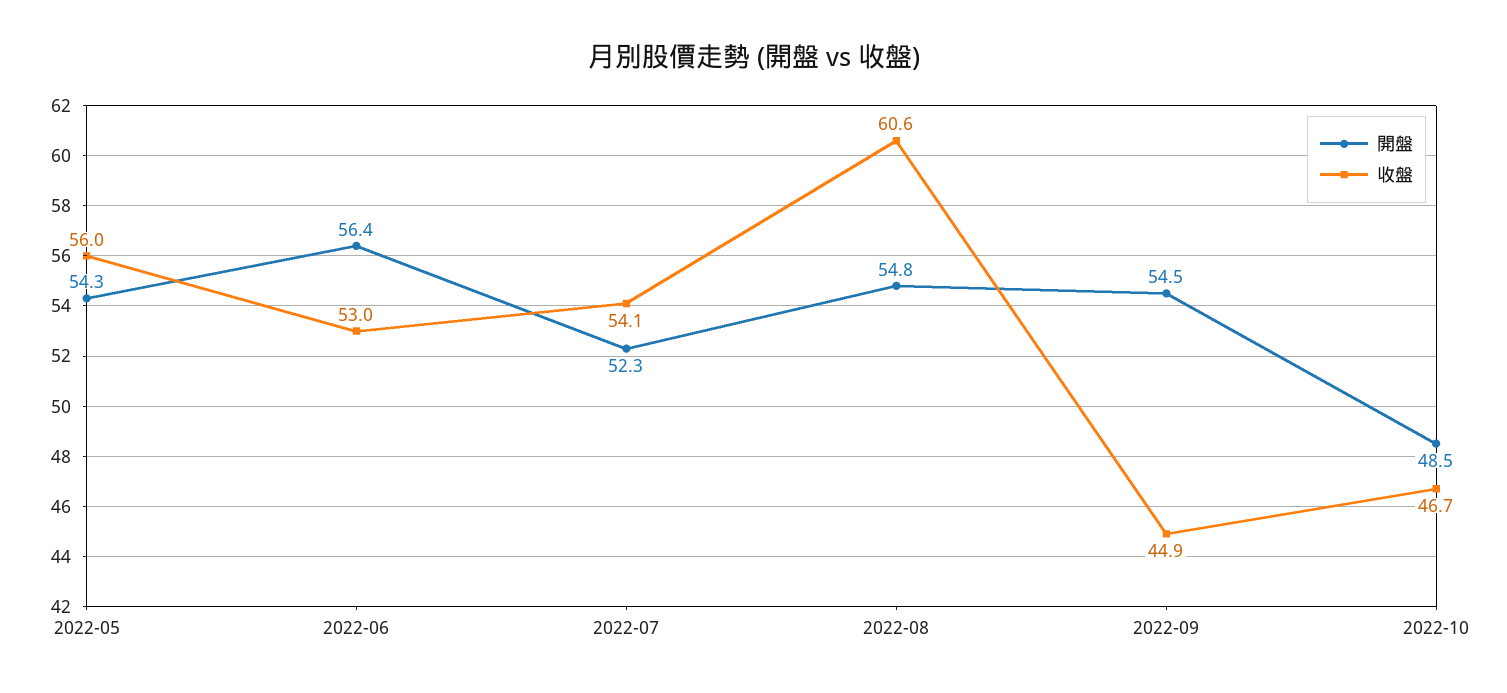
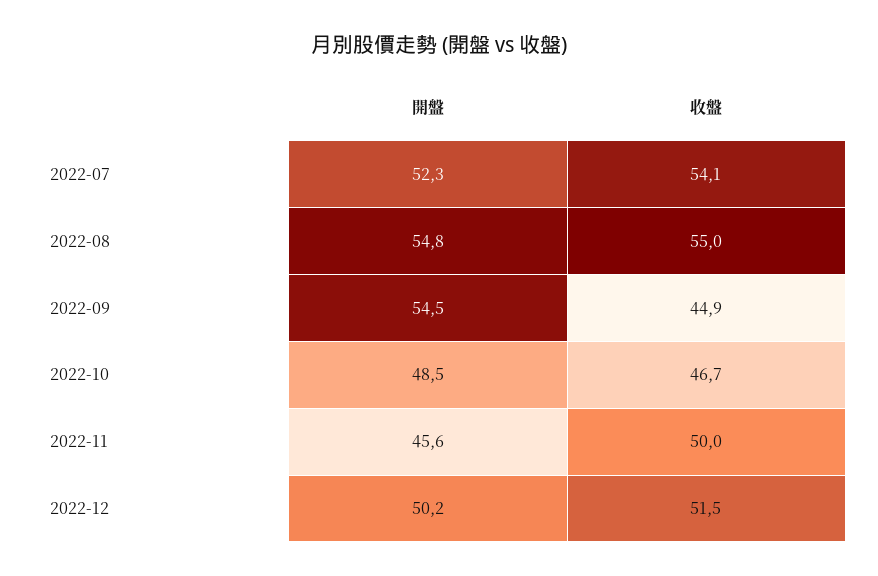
開盤, 2022-05: 54.3 -> none
收盤, 2022-05: 56 -> none
開盤, 2022-06: 56.4 -> none
收盤, 2022-06: 53 -> none
收盤, 2022-08: 60.6 -> 55
開盤, 2022-11: none -> 45.6
收盤, 2022-11: none -> 50
開盤, 2022-12: none -> 50.2
收盤, 2022-12: none -> 51.5

